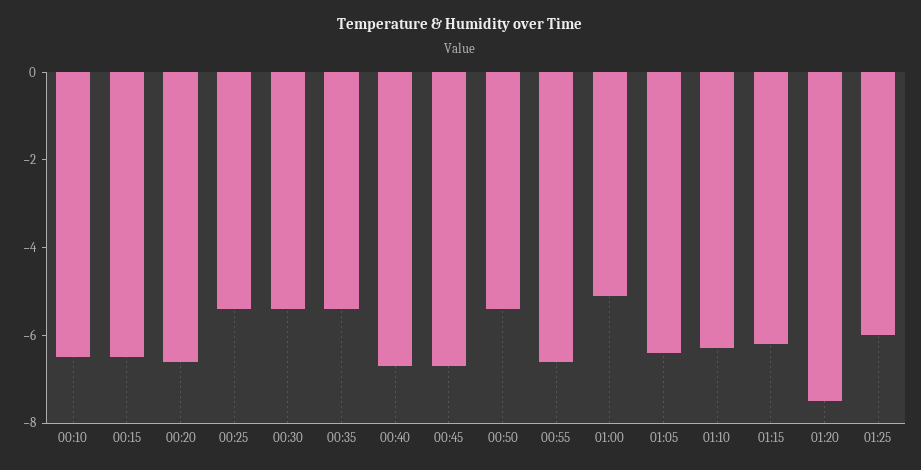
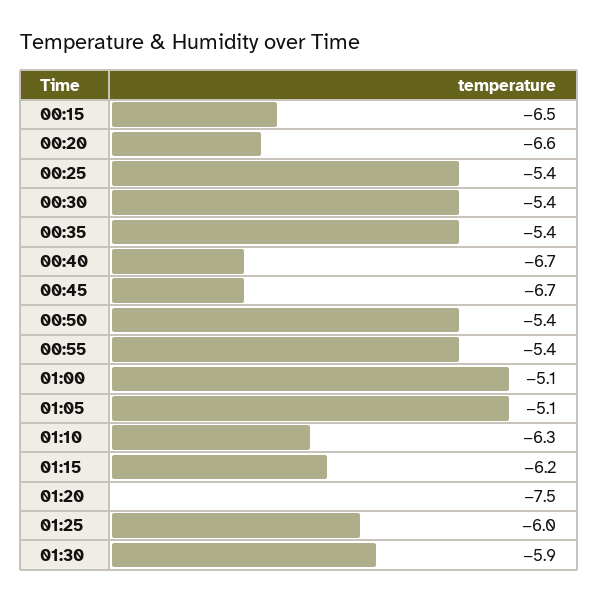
00:10: -6.5 -> none
00:55: -6.5 -> -5.4
01:05: -6.5 -> -5.1
01:30: none -> -5.9

